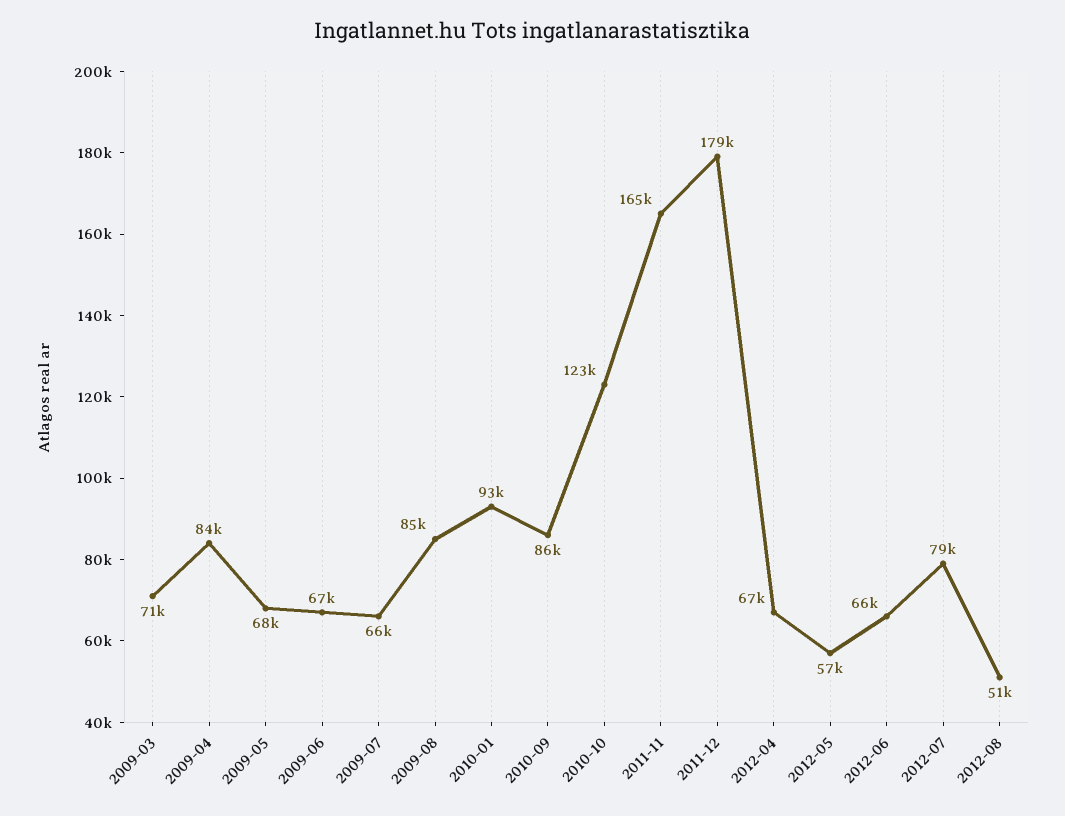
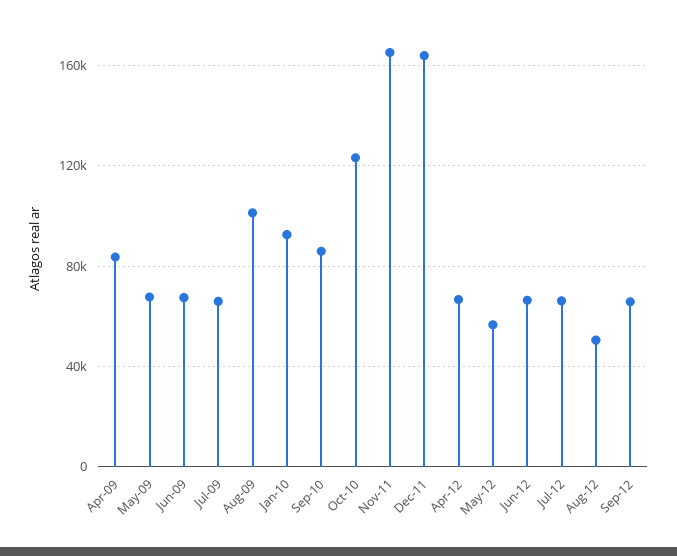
2009-03: 71000 -> none
2009-08: 85000 -> 100000
2011-12: 179000 -> 165000
2012-07: 79000 -> 65000
Sep-12: none -> 65000

